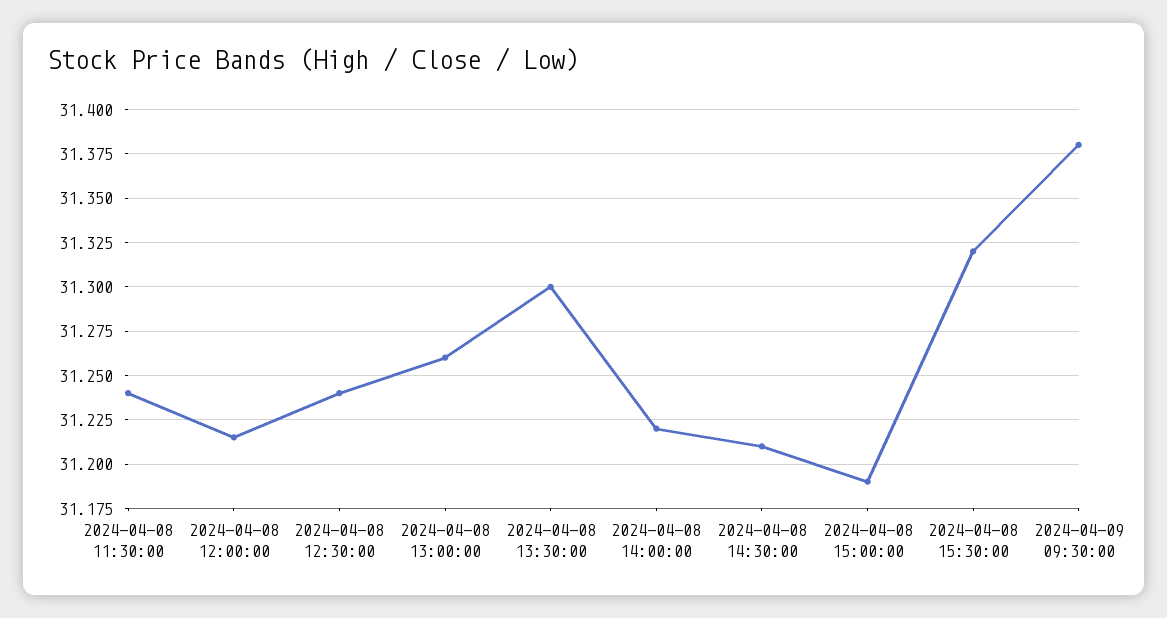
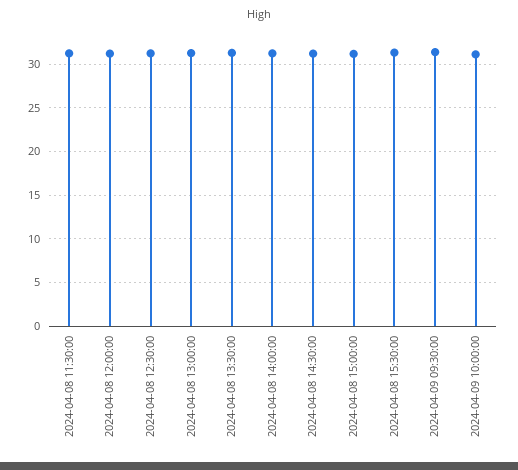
2024-04-09 10:00:00: none -> 31

